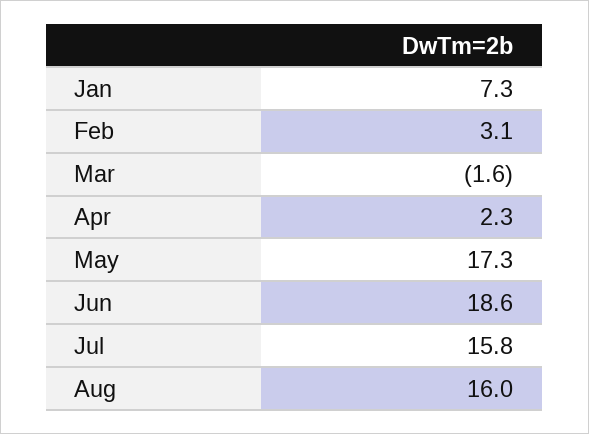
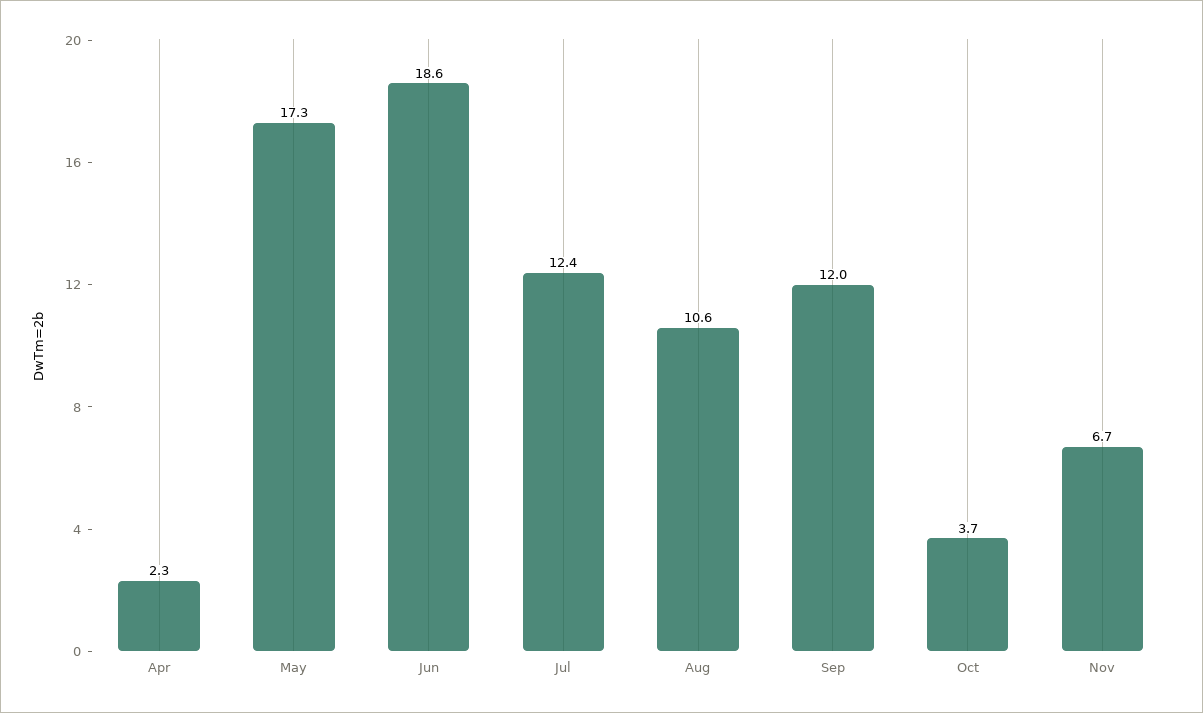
Jan: 7.3 -> none
Feb: 3.1 -> none
Mar: -1.6 -> none
Jul: 15.8 -> 12.4
Aug: 16 -> 10.6
Sep: none -> 12
Oct: none -> 3.7
Nov: none -> 6.7

